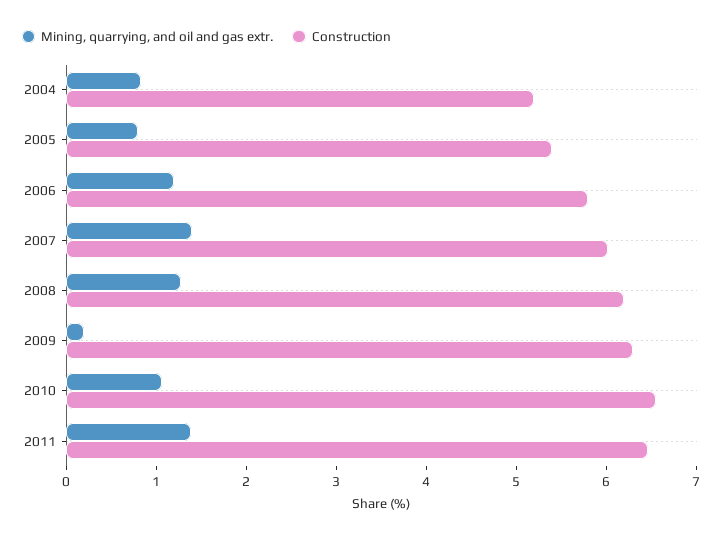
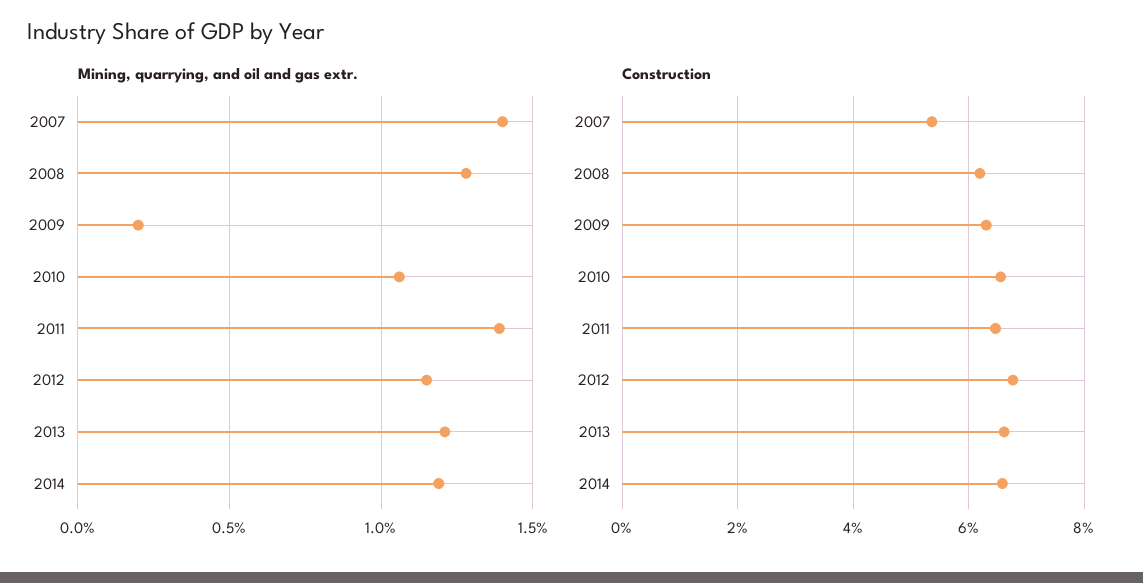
Mining, quarrying, and oil and gas extr., 2004: 0.8 -> none
Construction, 2004: 5.2 -> none
Mining, quarrying, and oil and gas extr., 2005: 0.8 -> none
Construction, 2005: 5.4 -> none
Mining, quarrying, and oil and gas extr., 2006: 1.2 -> none
Construction, 2006: 5.8 -> none
Construction, 2007: 6 -> 5.4
Mining, quarrying, and oil and gas extr., 2012: none -> 1.15
Mining, quarrying, and oil and gas extr., 2013: none -> 1.2
Mining, quarrying, and oil and gas extr., 2014: none -> 1.2
Construction, 2012: none -> 6.8
Construction, 2013: none -> 6.6
Construction, 2014: none -> 6.6

